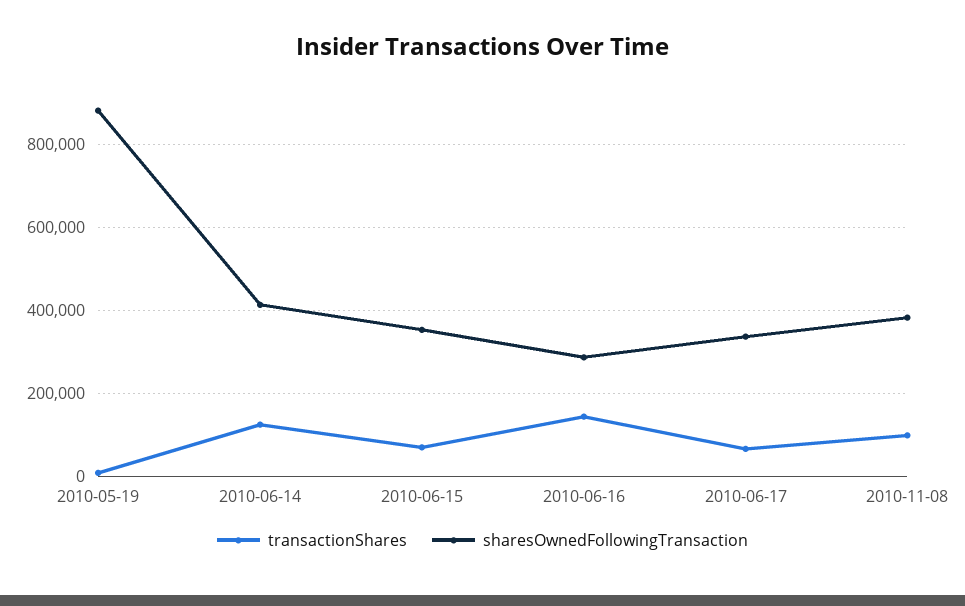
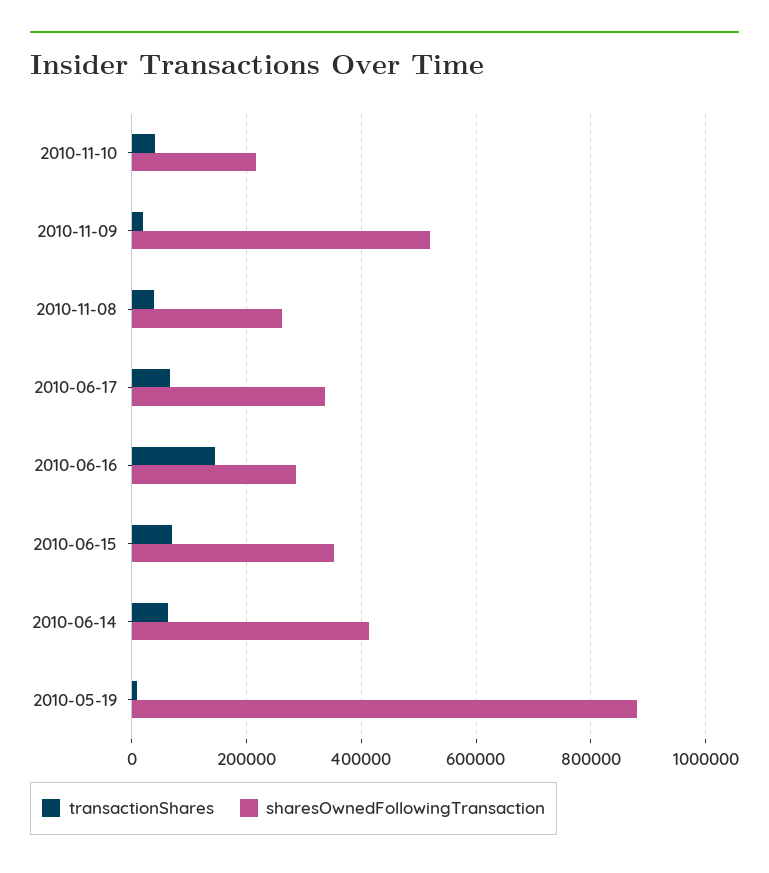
transactionShares, 2010-06-14: 120000 -> 60000
transactionShares, 2010-11-08: 100000 -> 40000
sharesOwnedFollowingTransaction, 2010-11-08: 380000 -> 260000
transactionShares, 2010-11-10: none -> 40000
sharesOwnedFollowingTransaction, 2010-11-10: none -> 220000
transactionShares, 2010-11-09: none -> 20000
sharesOwnedFollowingTransaction, 2010-11-09: none -> 520000

